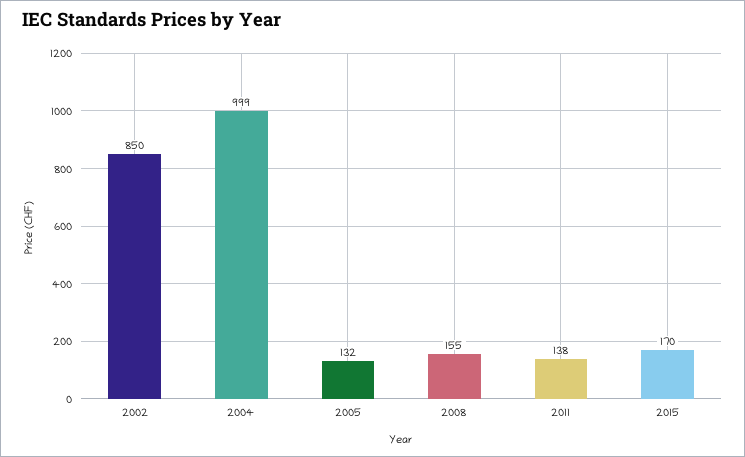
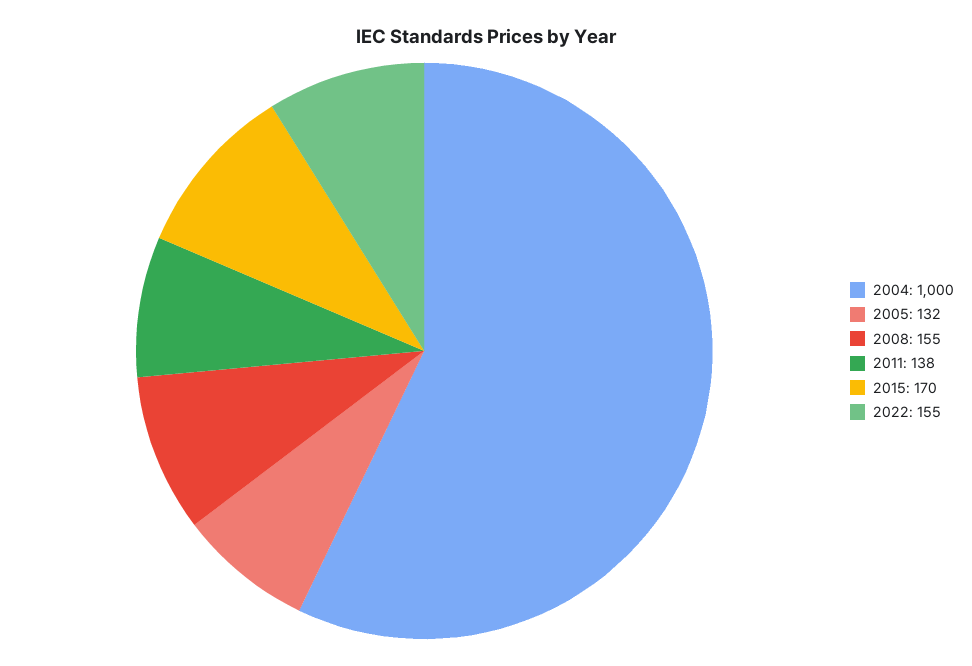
2002: 850 -> none
2004: 999 -> 1000
2022: none -> 155

